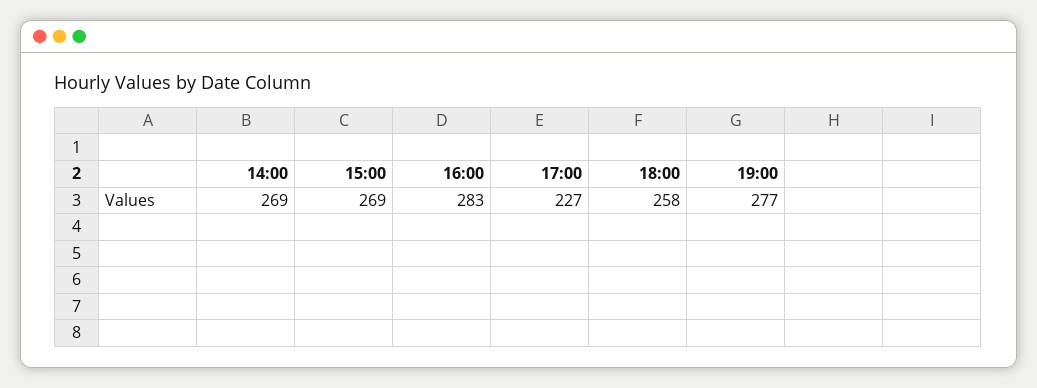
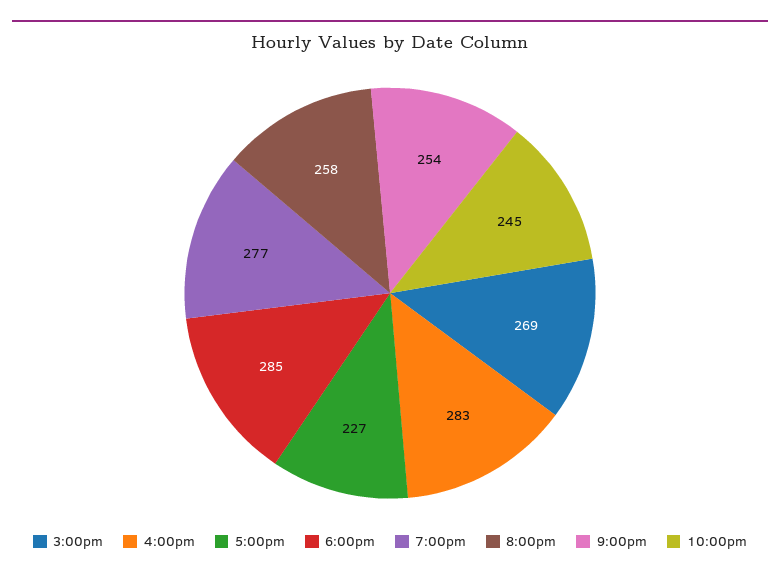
14:00: 269 -> none
18:00: 258 -> 285
8:00pm: none -> 258
9:00pm: none -> 254
10:00pm: none -> 245

